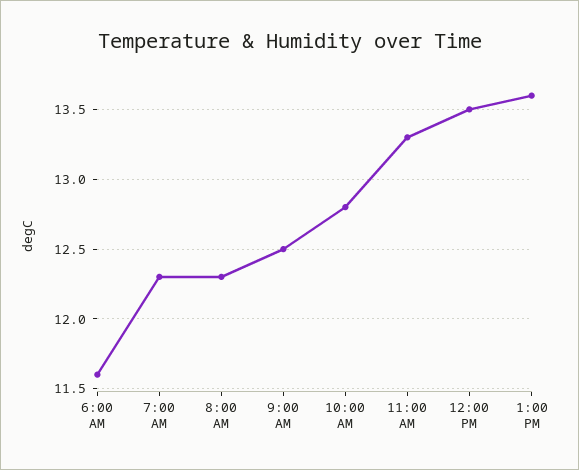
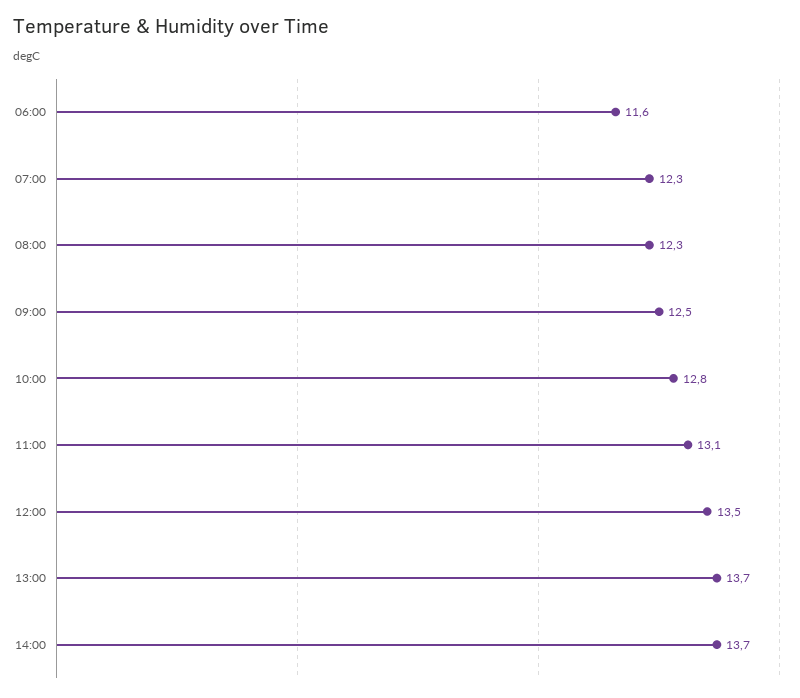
11:00 AM: 13.3 -> 13.1
1:00 PM: 13.6 -> 13.7
14:00: none -> 13.7

